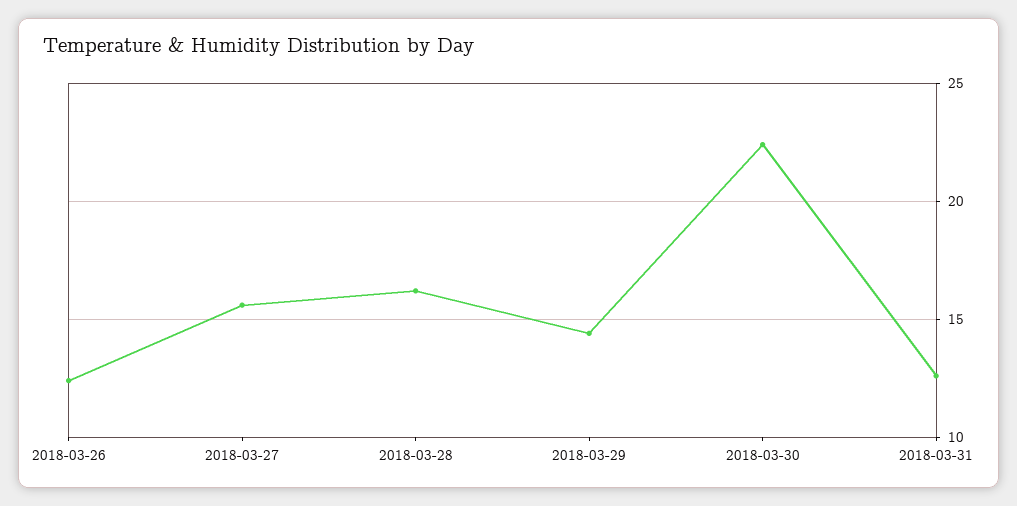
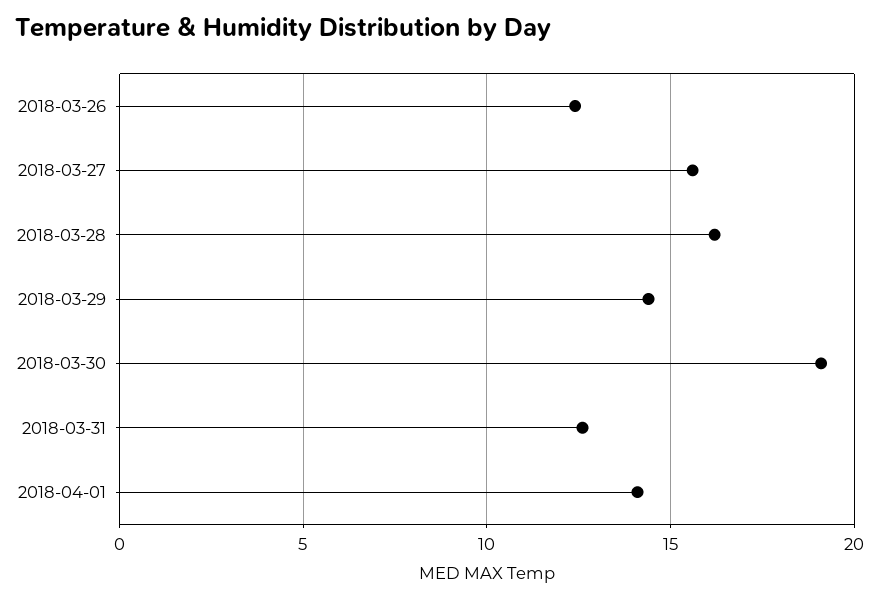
2018-03-30: 22.5 -> 19
2018-04-01: none -> 14

